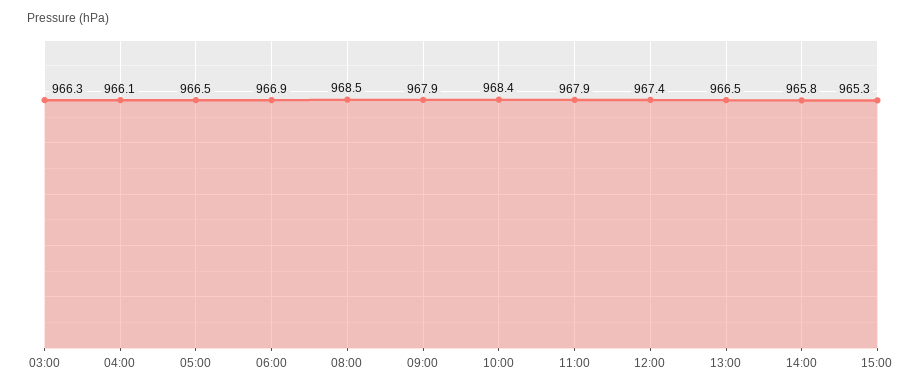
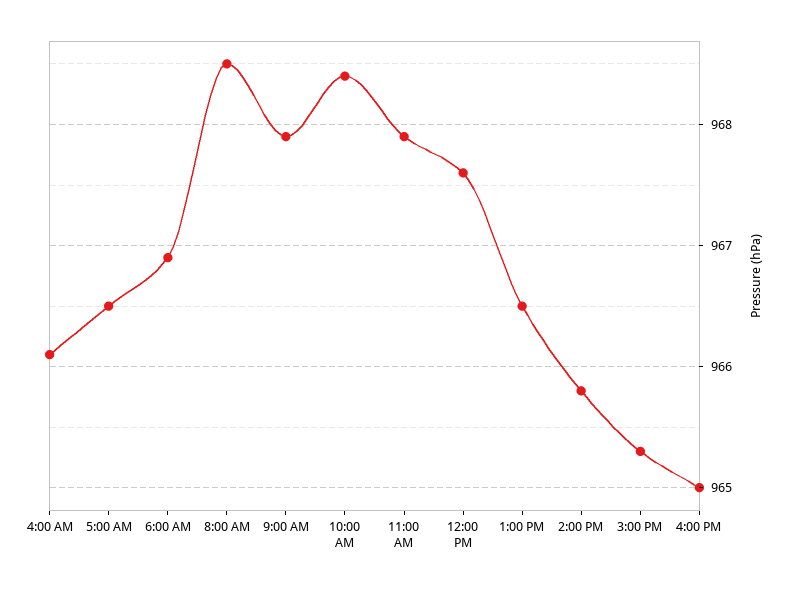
03:00: 966.3 -> none
12:00: 967.4 -> 967.6
4:00 PM: none -> 965

